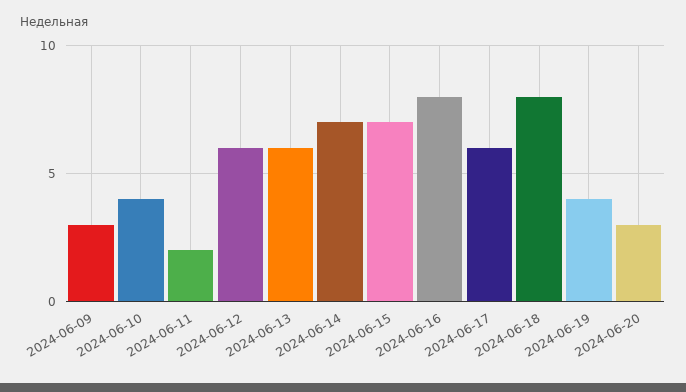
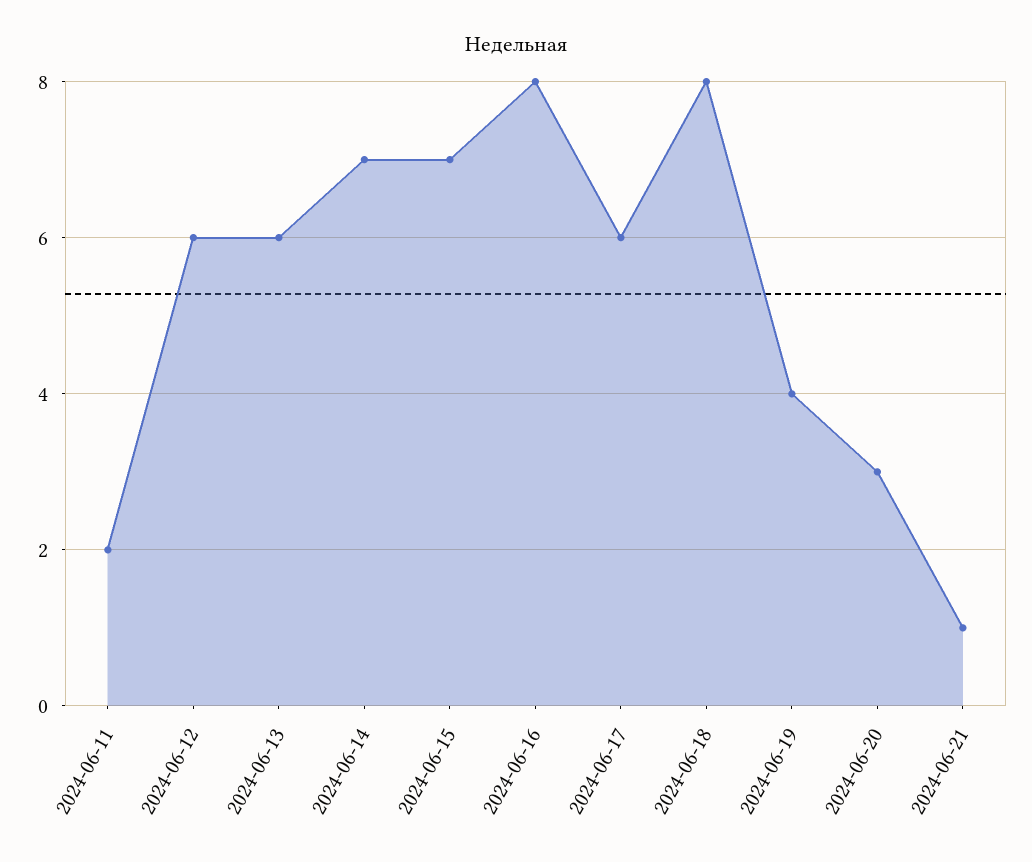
2024-06-09: 3 -> none
2024-06-10: 4 -> none
2024-06-21: none -> 1

